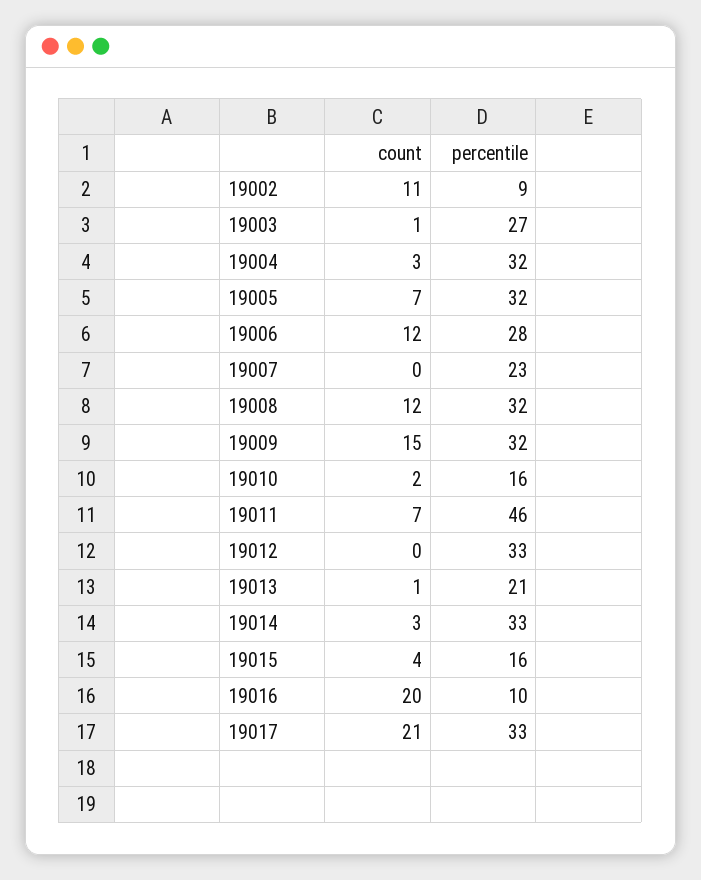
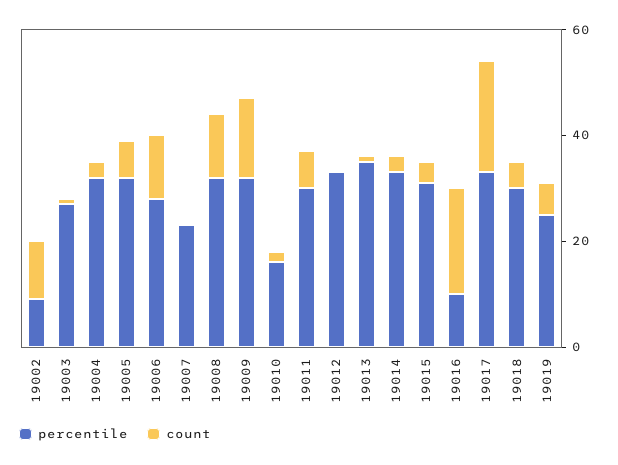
percentile, 19011: 46 -> 30
percentile, 19013: 21 -> 35
percentile, 19015: 16 -> 30
percentile, 19018: none -> 30
count, 19018: none -> 5
percentile, 19019: none -> 25
count, 19019: none -> 5

